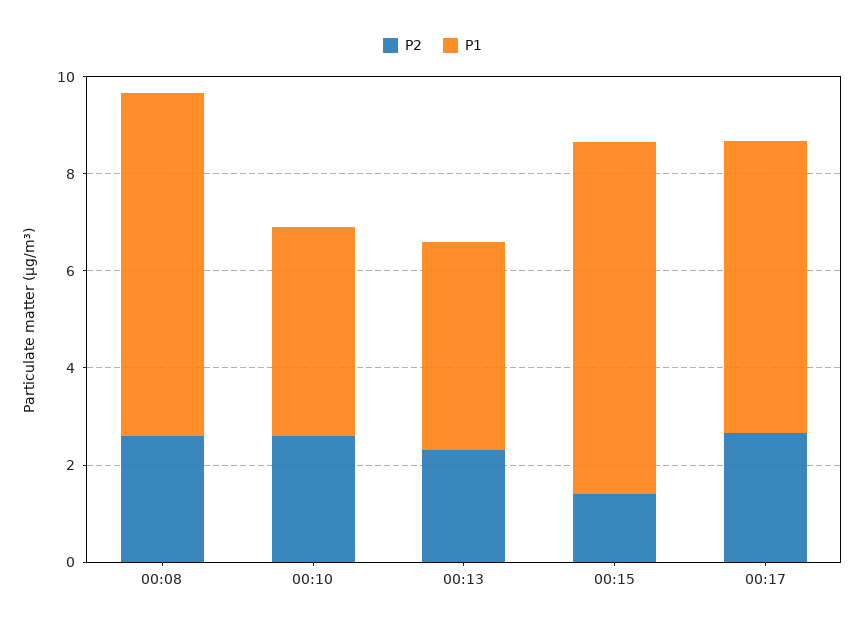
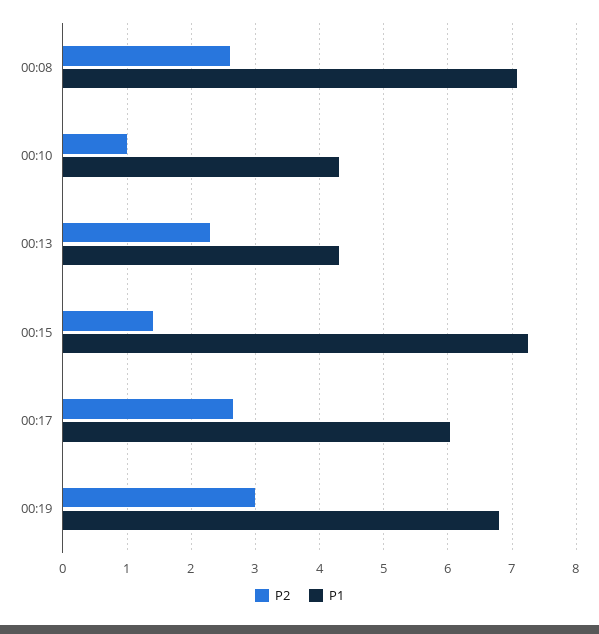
P2, 00:10: 2.5 -> 1
P2, 00:19: none -> 3
P1, 00:19: none -> 6.8

